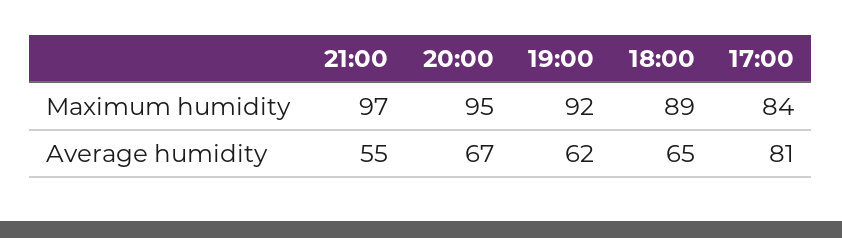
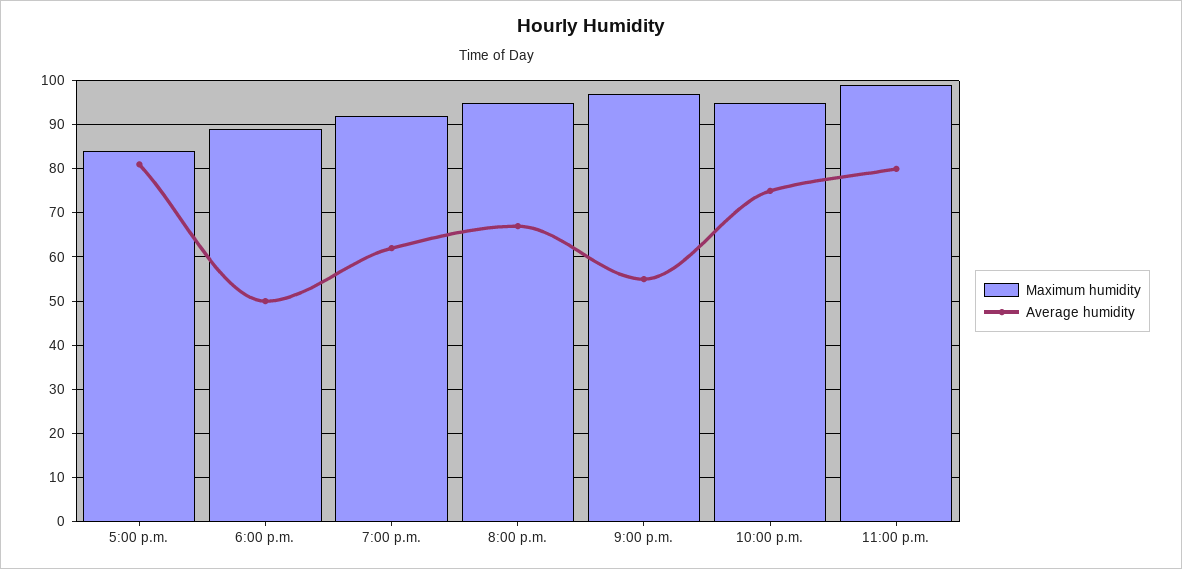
Average humidity, 18:00: 65 -> 50
Maximum humidity, 10:00 p.m.: none -> 95
Average humidity, 10:00 p.m.: none -> 75
Maximum humidity, 11:00 p.m.: none -> 100
Average humidity, 11:00 p.m.: none -> 80

